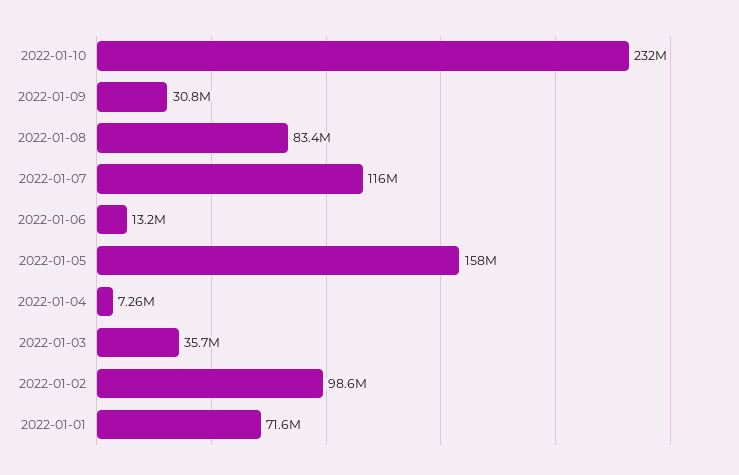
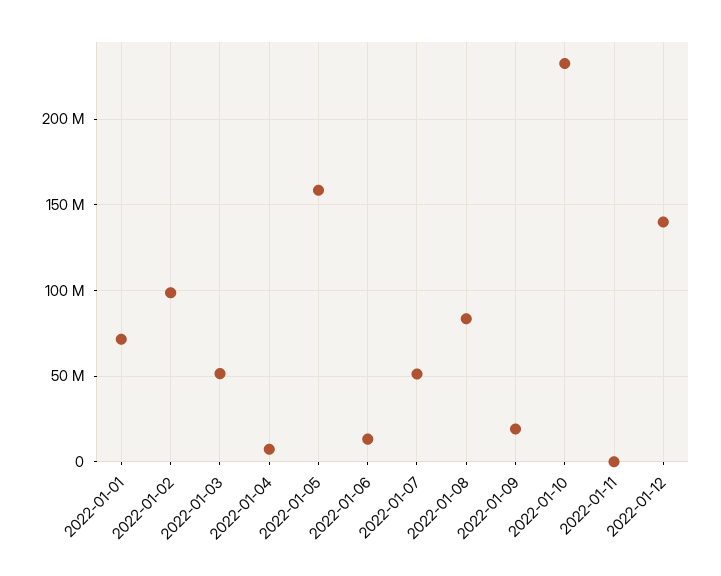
2022-01-09: 30800000 -> 20000000
2022-01-07: 116000000 -> 50000000
2022-01-03: 35700000 -> 50000000
2022-01-11: none -> 0
2022-01-12: none -> 140000000

